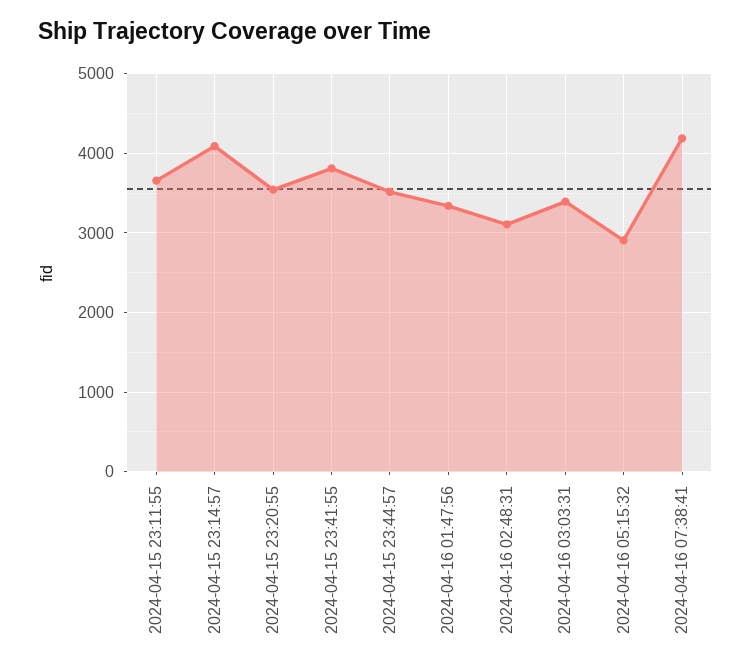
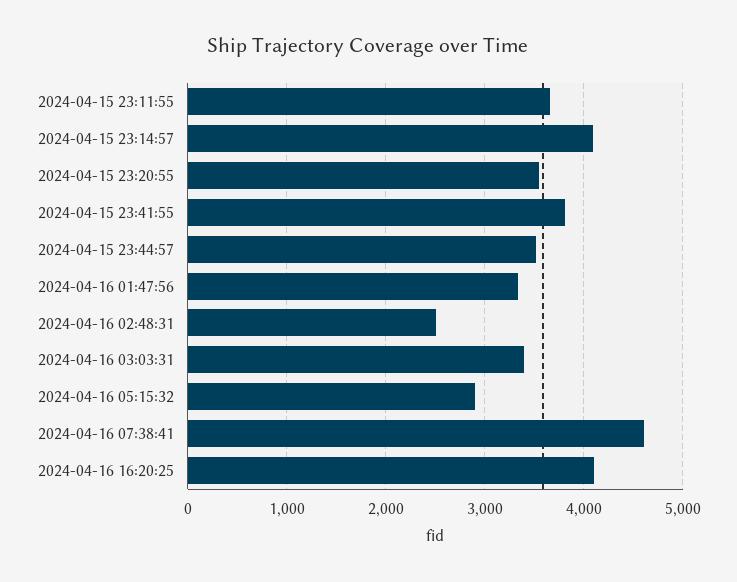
2024-04-16 02:48:31: 3100 -> 2500
2024-04-16 07:38:41: 4200 -> 4600
2024-04-16 16:20:25: none -> 4100

